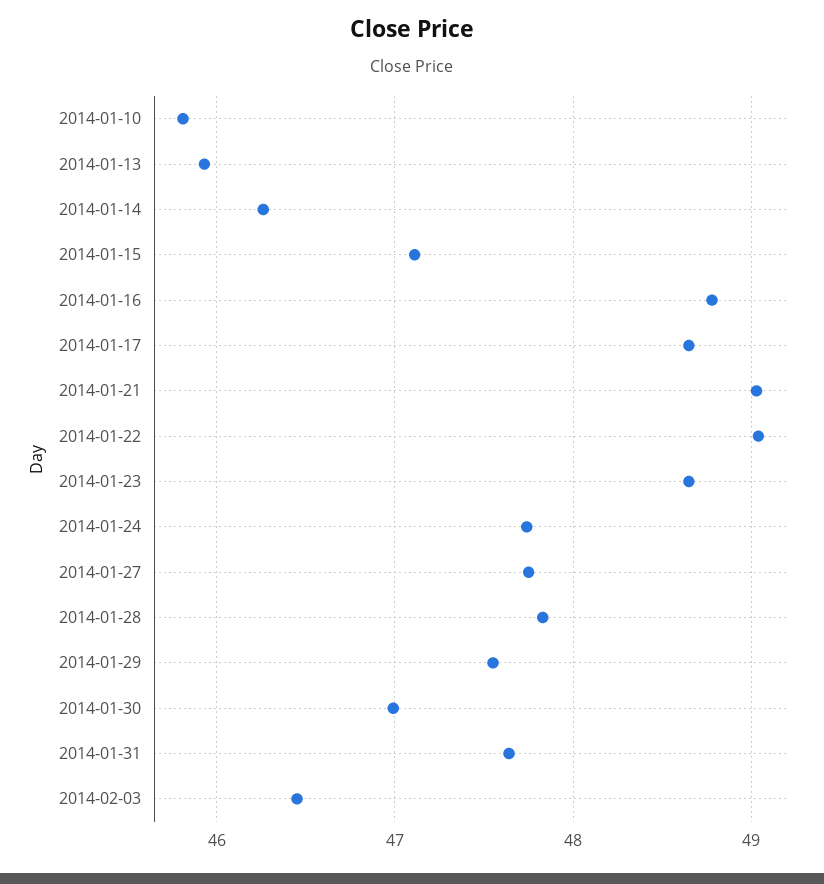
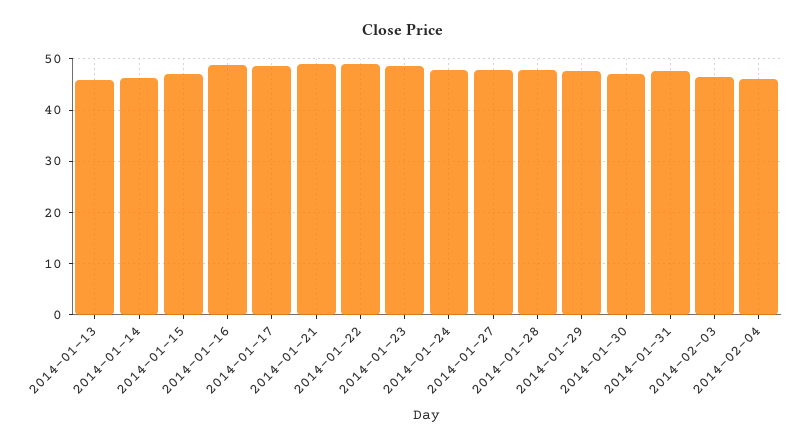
2014-01-10: 45.8 -> none
2014-02-04: none -> 46

